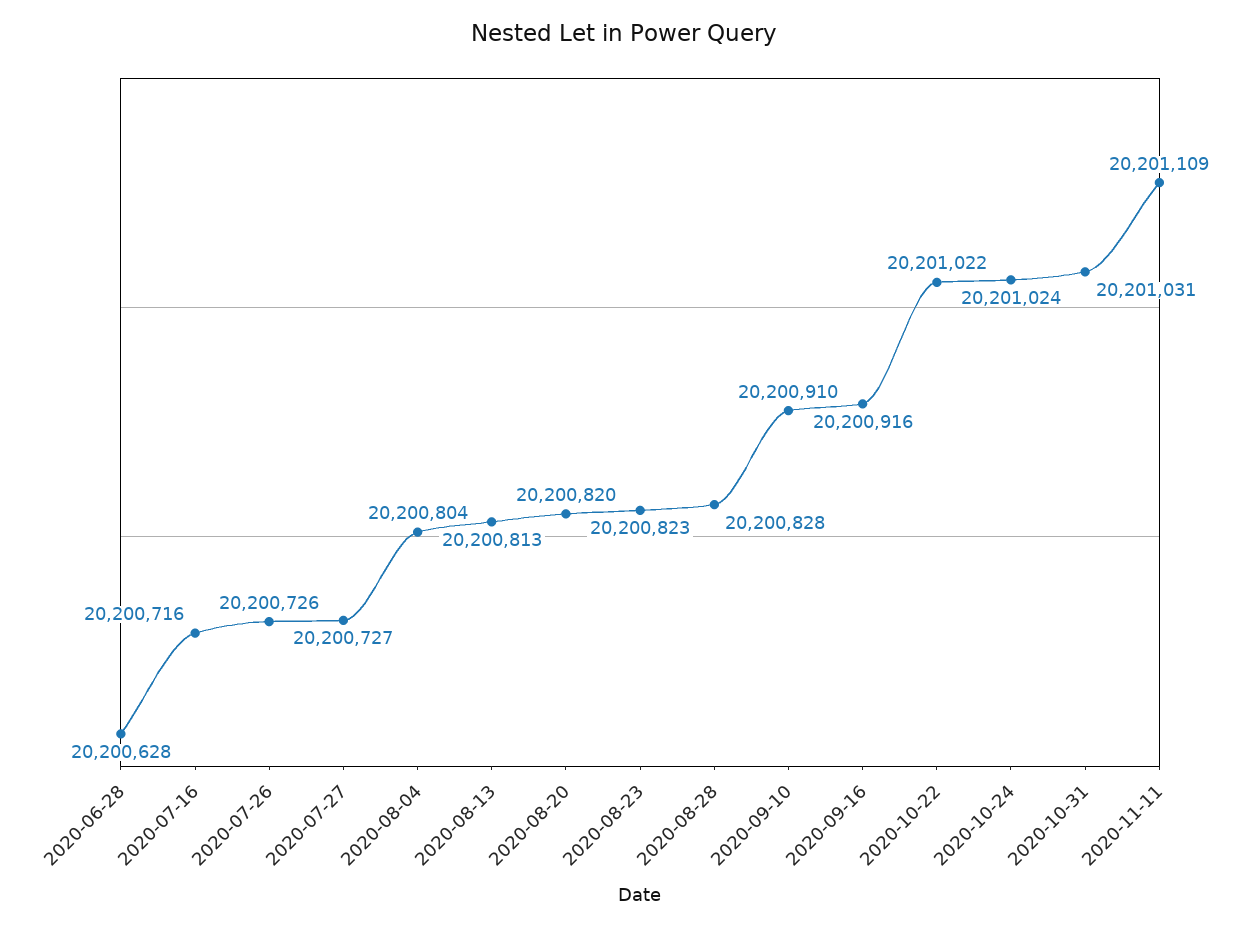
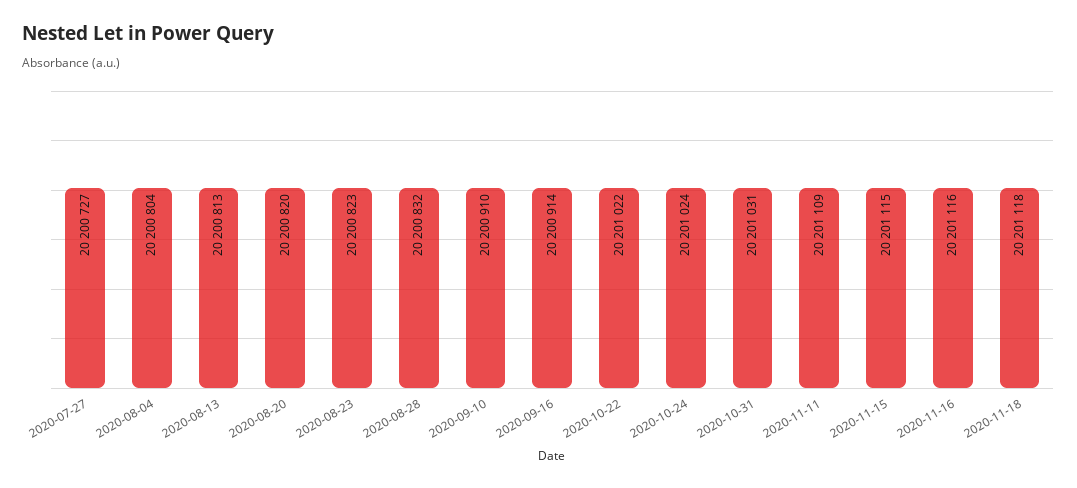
2020-06-28: 20200628 -> none
2020-07-16: 20200716 -> none
2020-07-26: 20200726 -> none
2020-08-28: 20200828 -> 20200832
2020-09-16: 20200916 -> 20200914
2020-11-15: none -> 20201115
2020-11-16: none -> 20201116
2020-11-18: none -> 20201118

